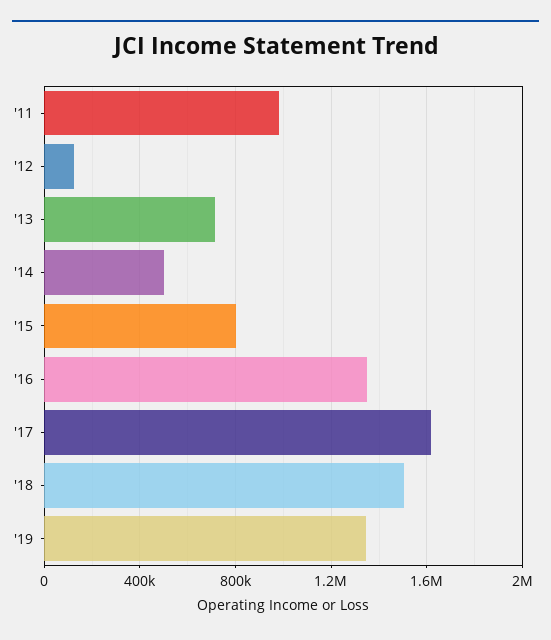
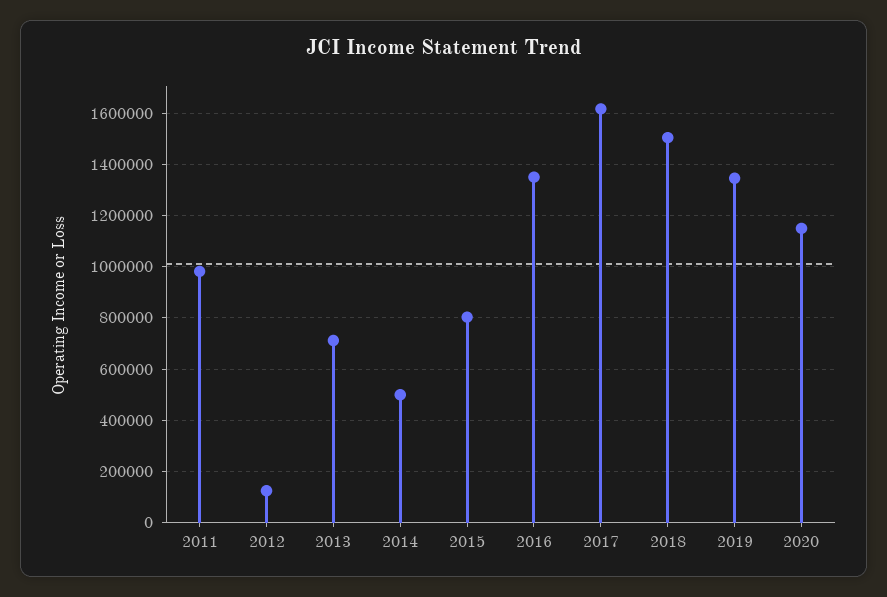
2020: none -> 1150000

